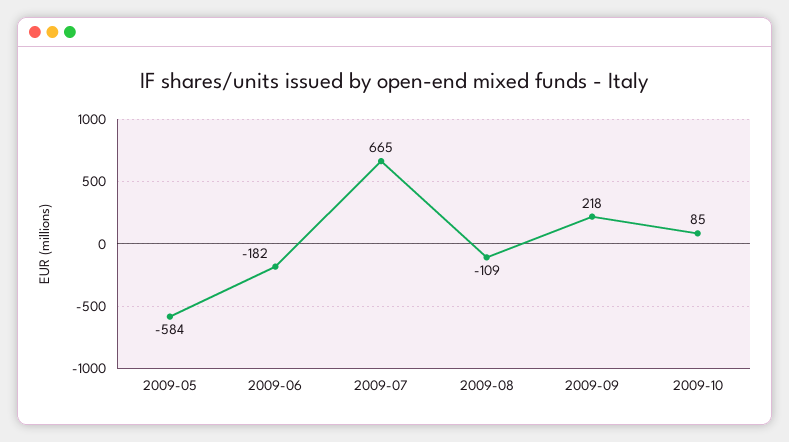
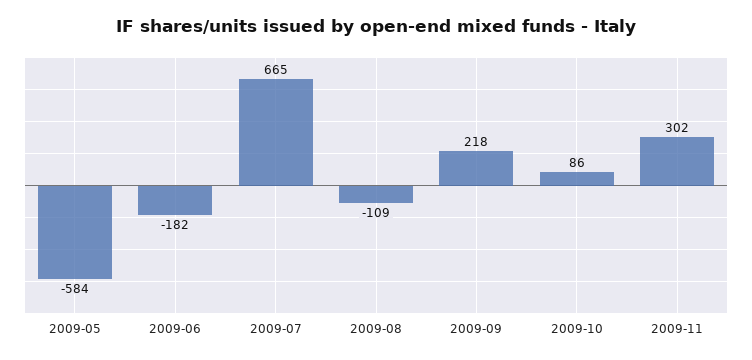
2009-10: 85 -> 86
2009-11: none -> 302

